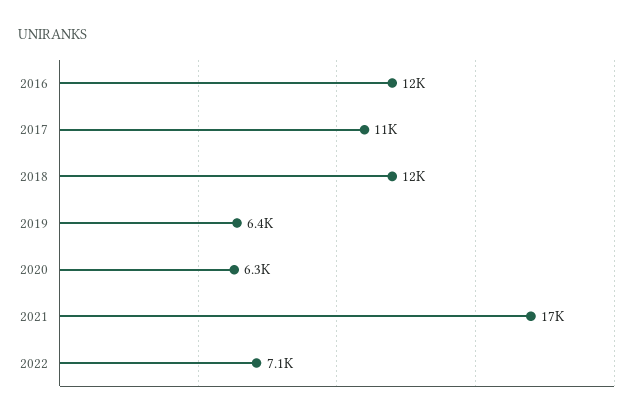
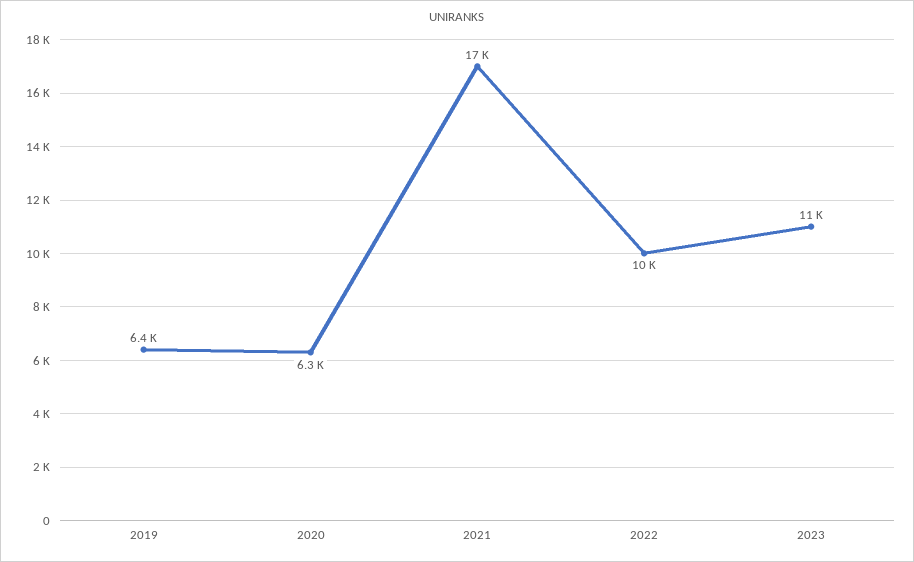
2016: 12000 -> none
2017: 11000 -> none
2018: 12000 -> none
2022: 7100 -> 10000
2023: none -> 11000

